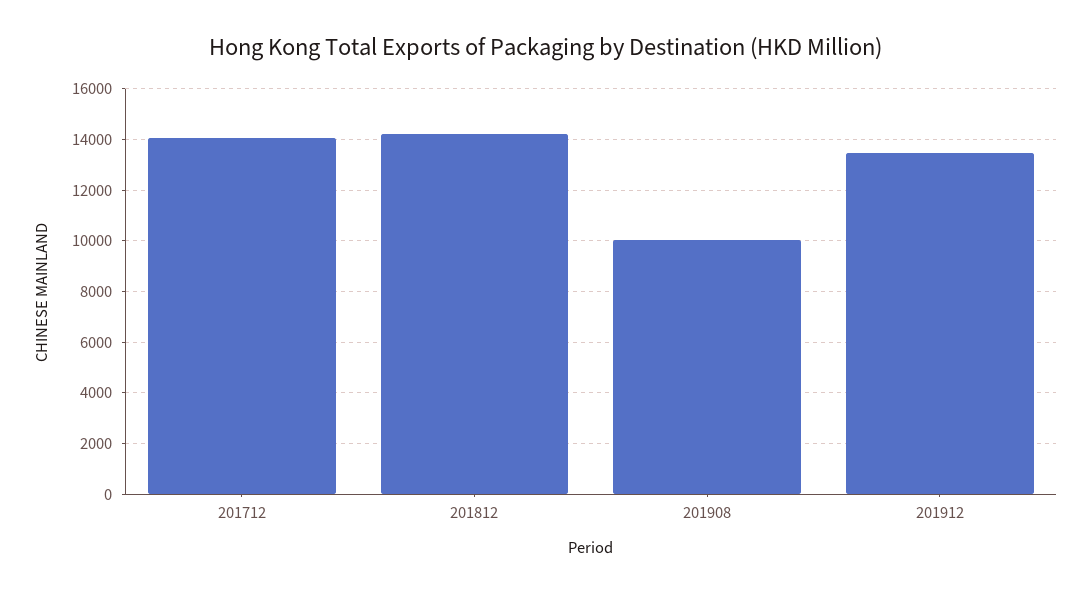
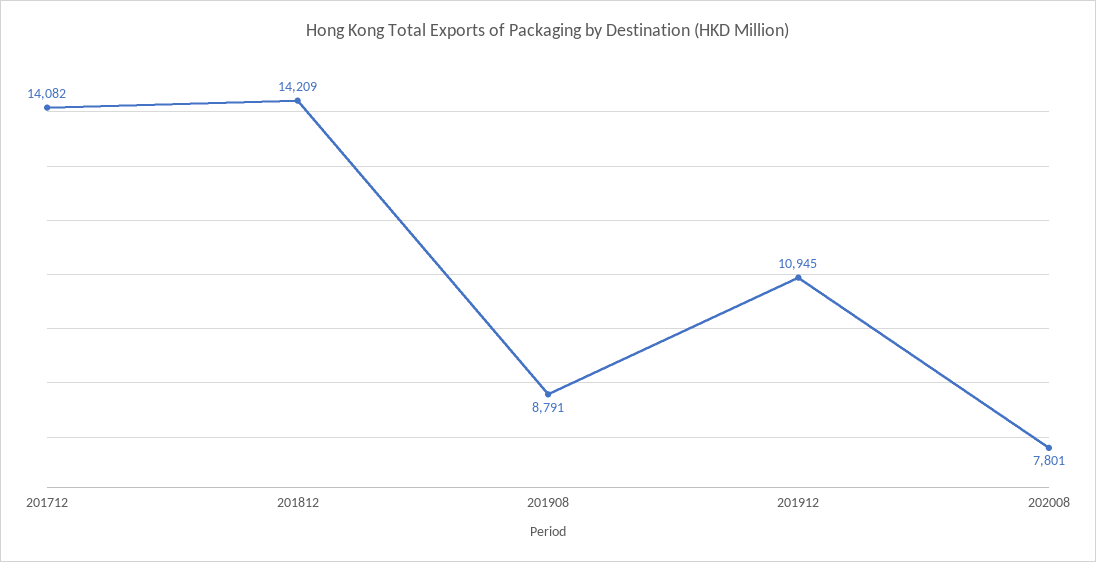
201908: 10000 -> 8791
201912: 13500 -> 10945
202008: none -> 7801

